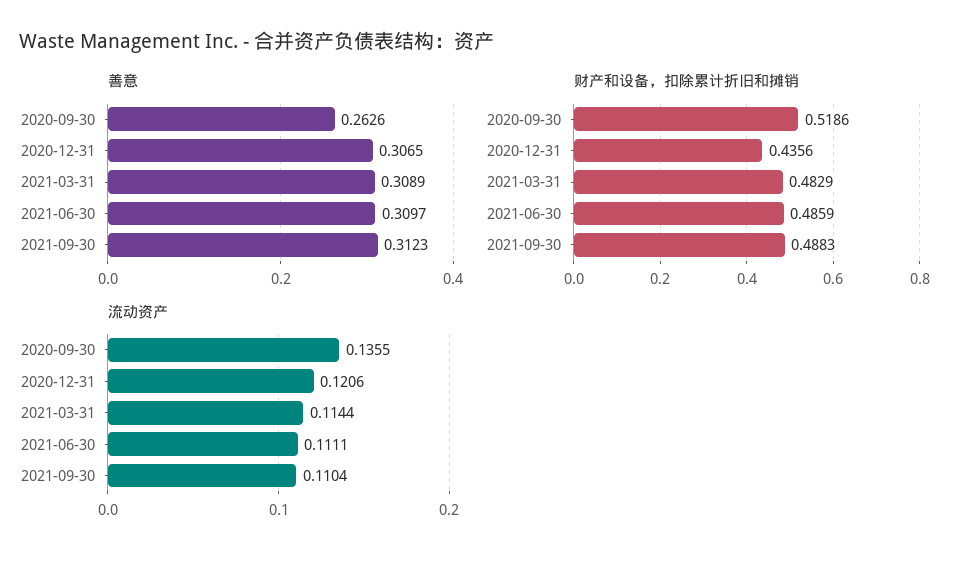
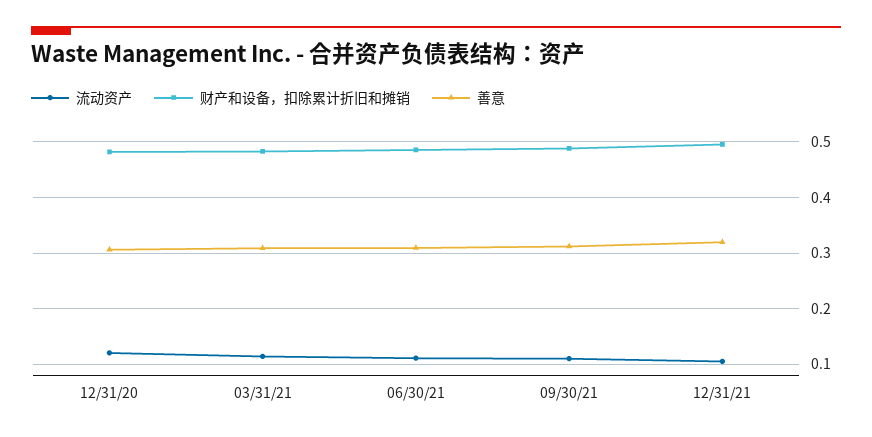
善意, 2020-09-30: 0.2626 -> none
财产和设备，扣除累计折旧和摊销, 2020-09-30: 0.5186 -> none
财产和设备，扣除累计折旧和摊销, 2020-12-31: 0.4356 -> 0.48
流动资产, 2020-09-30: 0.1355 -> none
流动资产, 12/31/21: none -> 0.1
财产和设备，扣除累计折旧和摊销, 12/31/21: none -> 0.5
善意, 12/31/21: none -> 0.32

